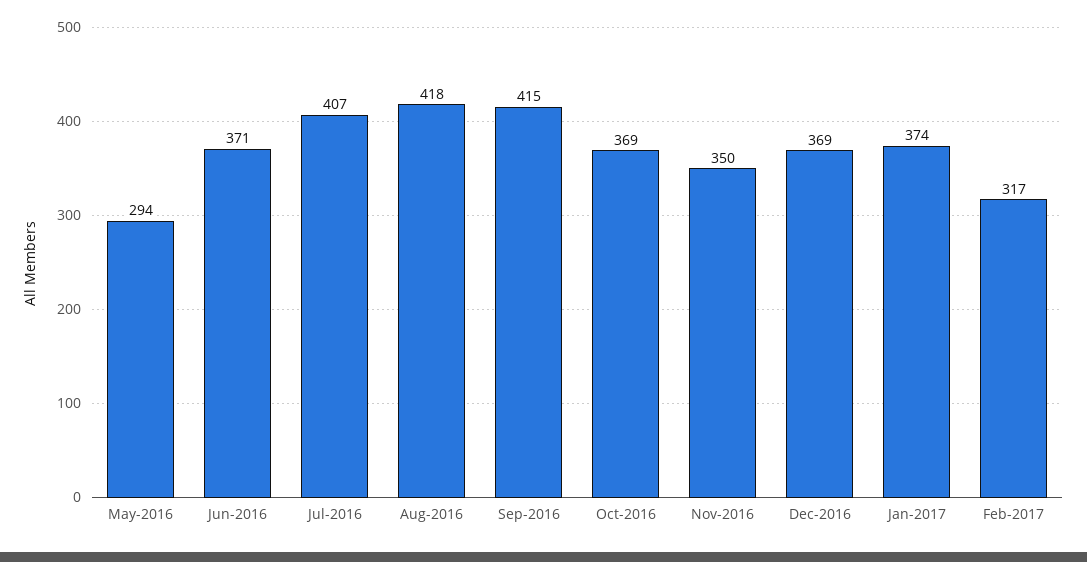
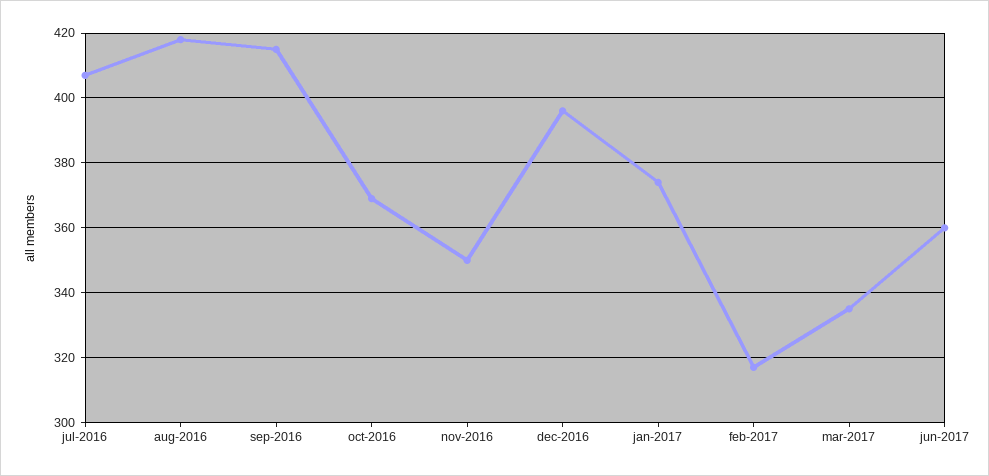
May-2016: 294 -> none
Jun-2016: 371 -> none
Dec-2016: 369 -> 395
mar-2017: none -> 335
jun-2017: none -> 360

